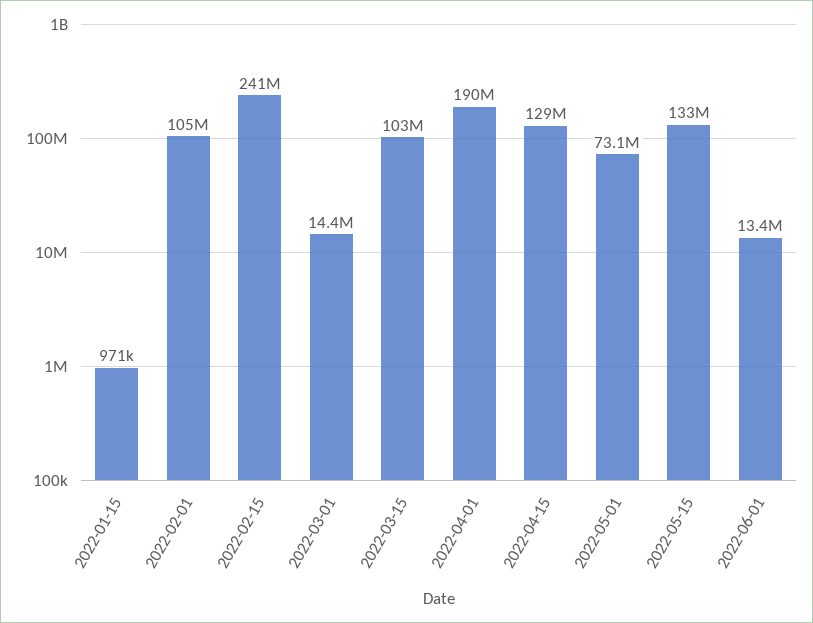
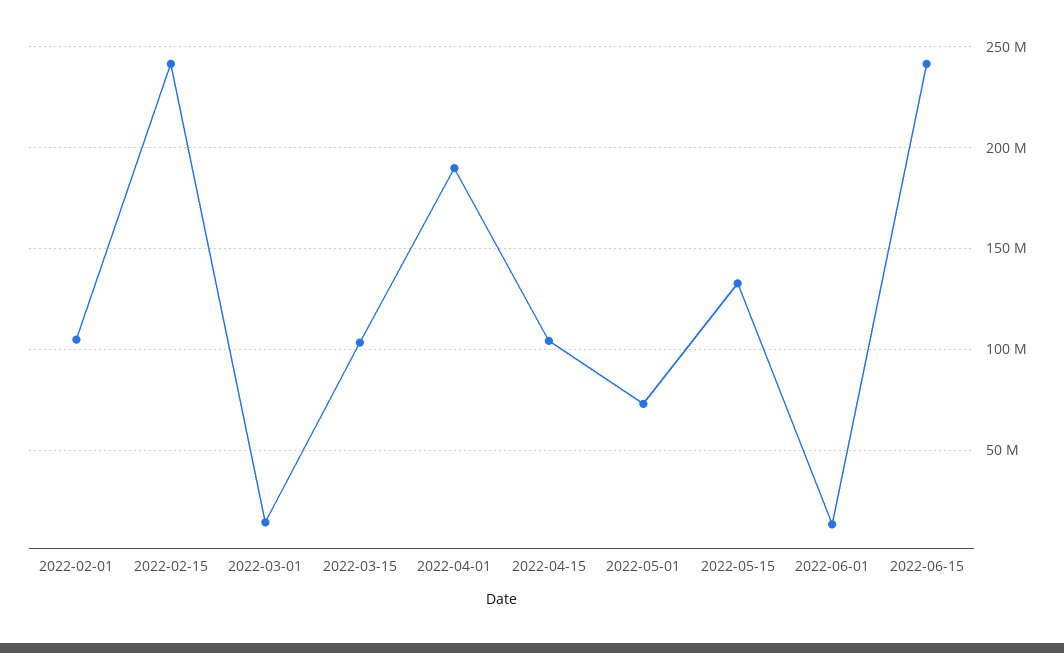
2022-01-15: 971000 -> none
2022-04-15: 129000000 -> 105000000
2022-06-15: none -> 240000000

